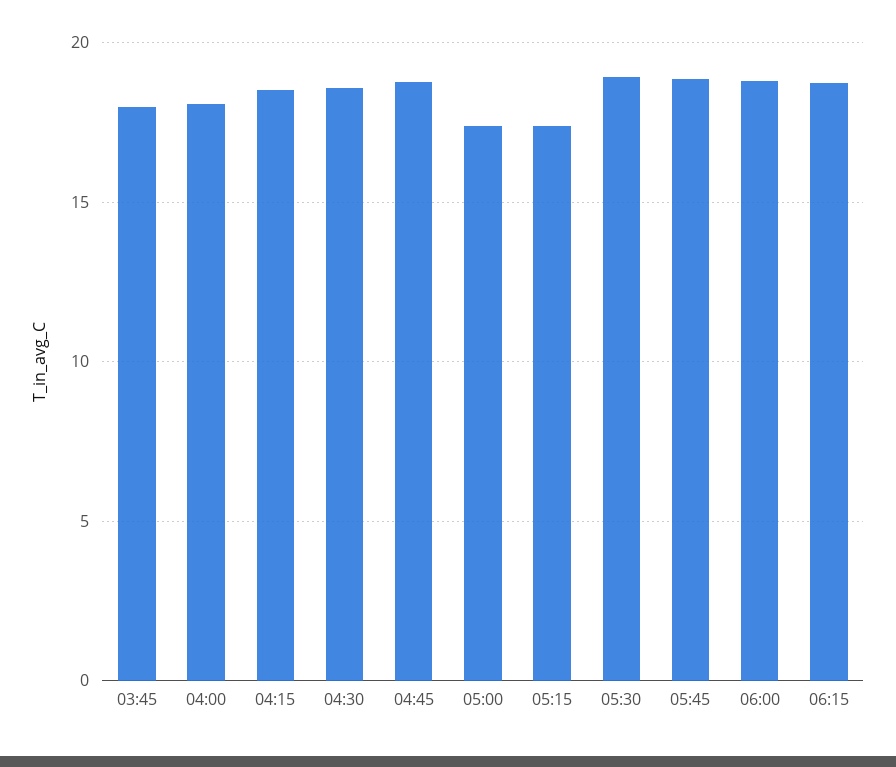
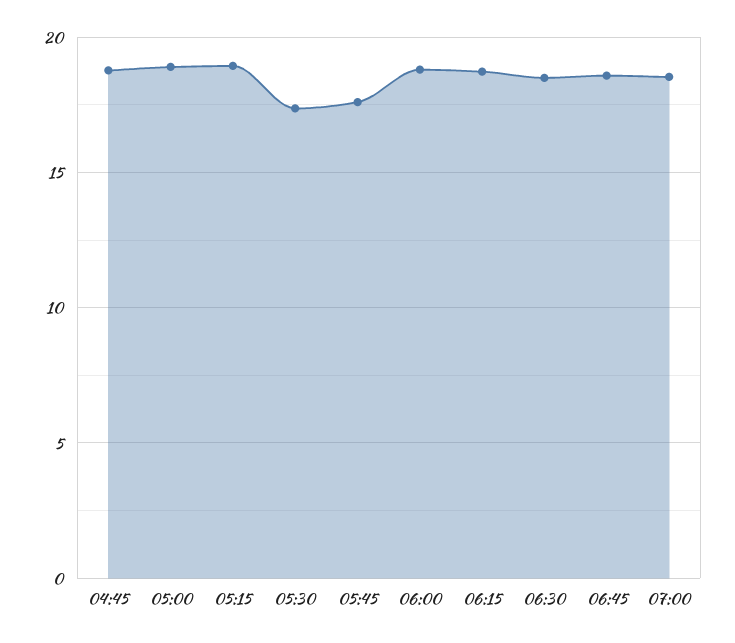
03:45: 18 -> none
04:00: 18 -> none
04:15: 18.5 -> none
04:30: 18.5 -> none
05:00: 17.5 -> 19
05:15: 17.5 -> 19
05:30: 19 -> 17.5
05:45: 19 -> 17.5
06:30: none -> 18.5
06:45: none -> 18.5
07:00: none -> 18.5

